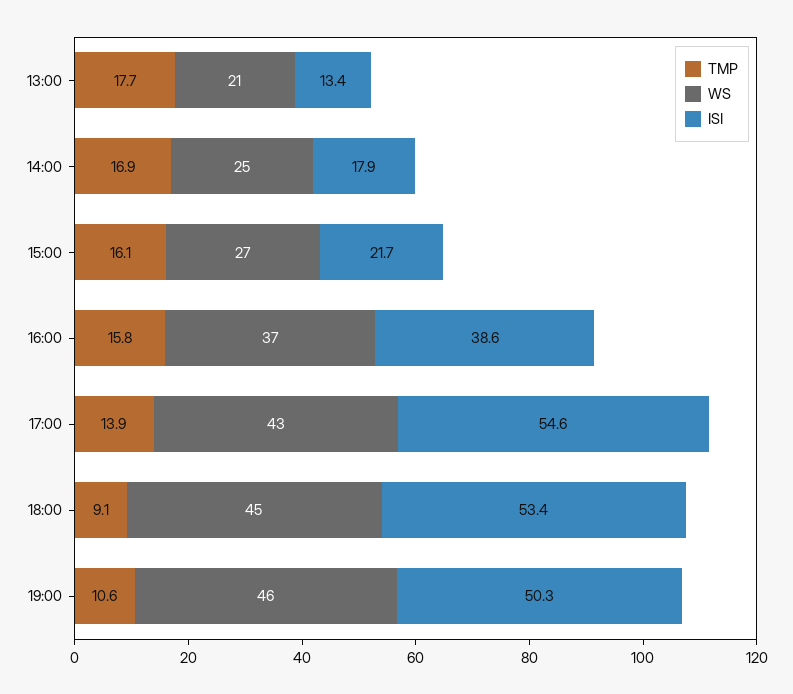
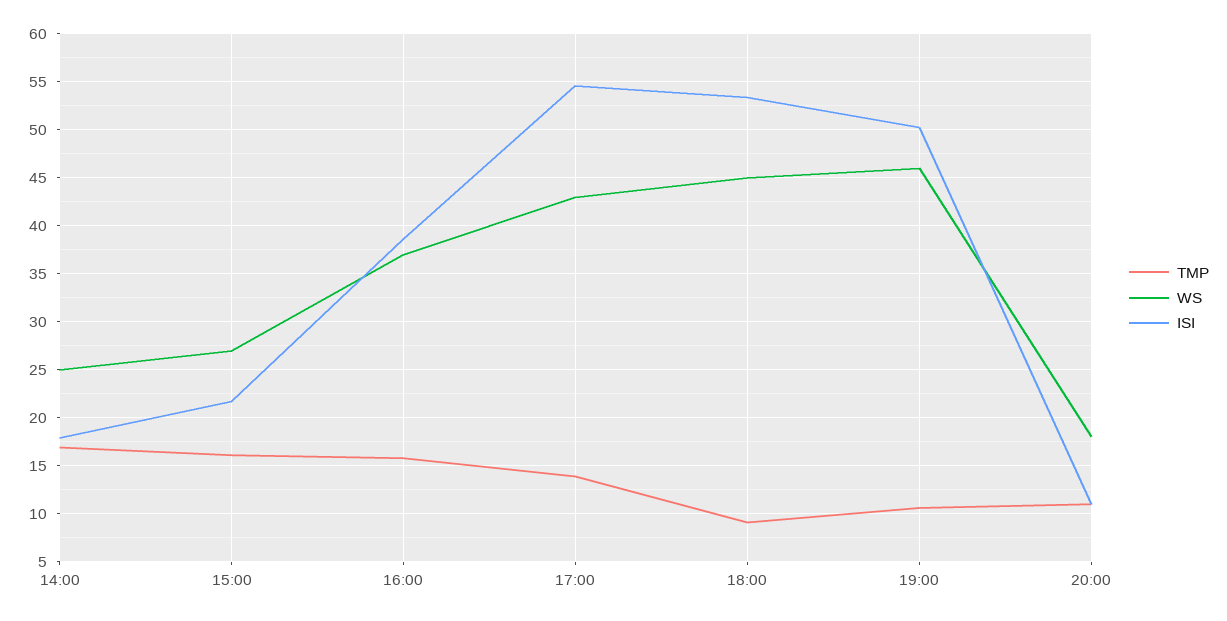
TMP, 13:00: 17.7 -> none
WS, 13:00: 21 -> none
ISI, 13:00: 13.4 -> none
TMP, 20:00: none -> 11
WS, 20:00: none -> 18
ISI, 20:00: none -> 11

